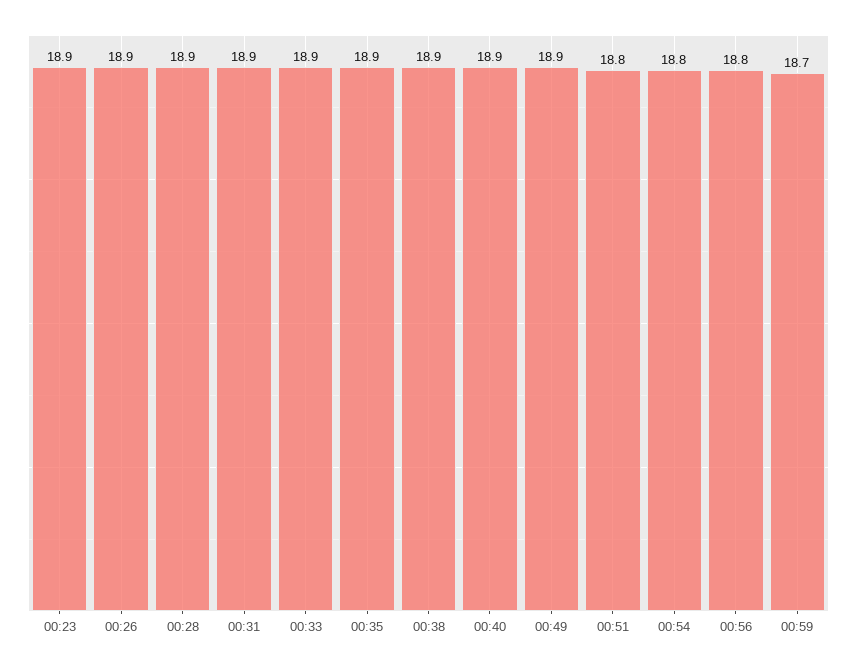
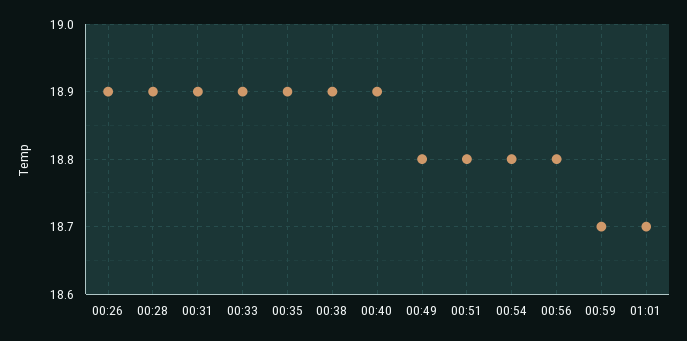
00:23: 18.9 -> none
00:49: 18.9 -> 18.8
01:01: none -> 18.7

